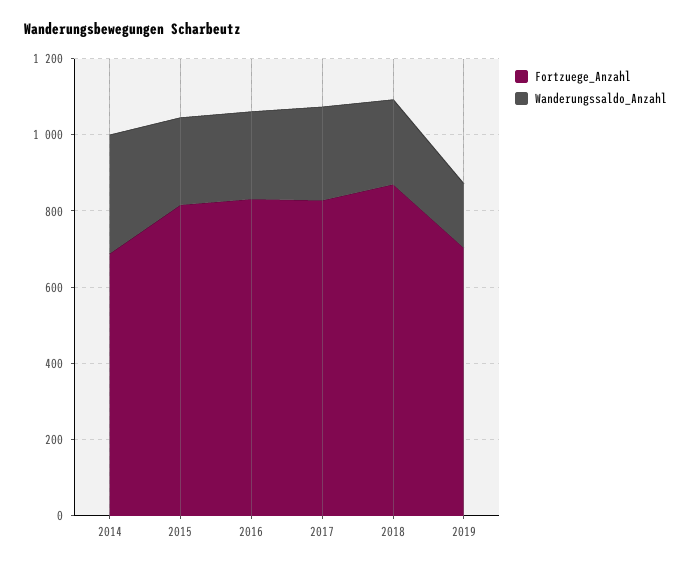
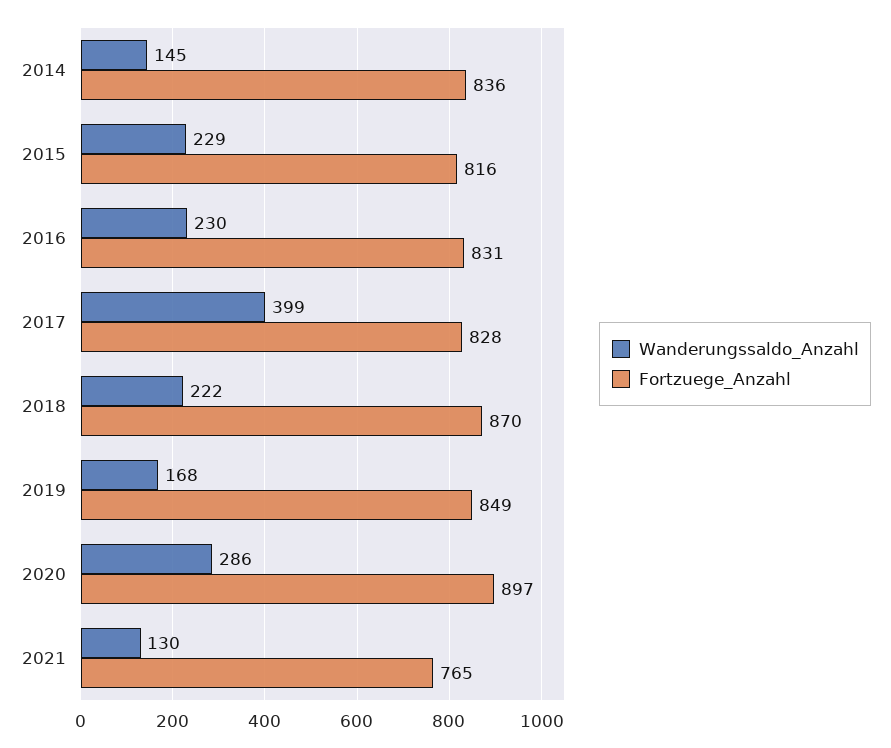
Fortzuege_Anzahl, 2014: 700 -> 836
Wanderungssaldo_Anzahl, 2014: 300 -> 145
Wanderungssaldo_Anzahl, 2017: 250 -> 399
Fortzuege_Anzahl, 2019: 700 -> 849
Wanderungssaldo_Anzahl, 2020: none -> 286
Fortzuege_Anzahl, 2020: none -> 897
Wanderungssaldo_Anzahl, 2021: none -> 130
Fortzuege_Anzahl, 2021: none -> 765

